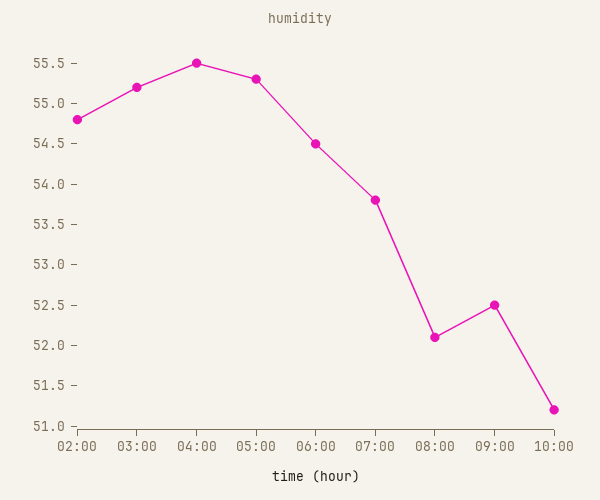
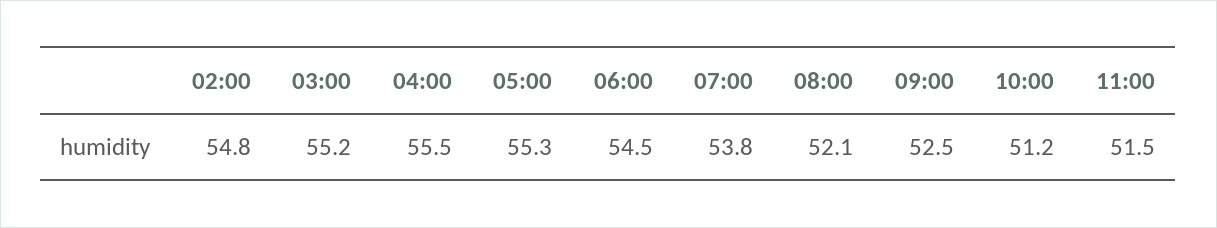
11:00: none -> 51.5

